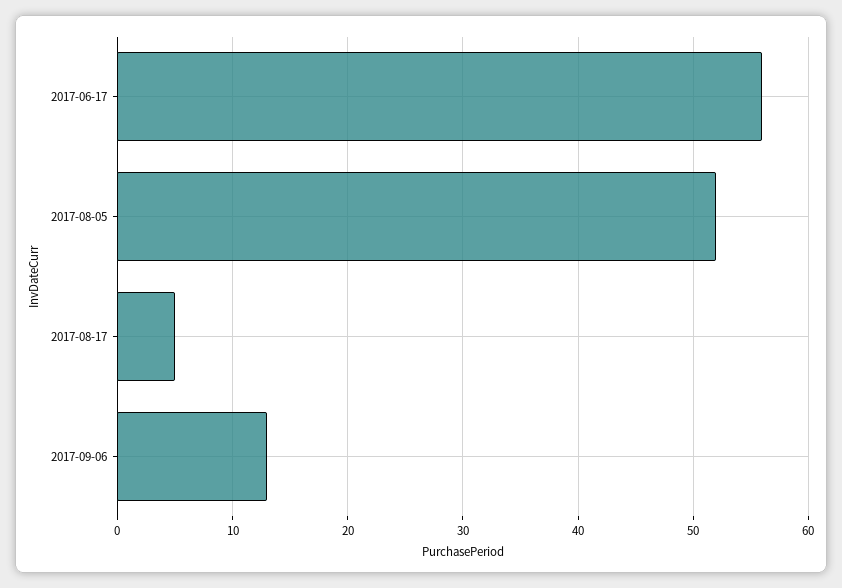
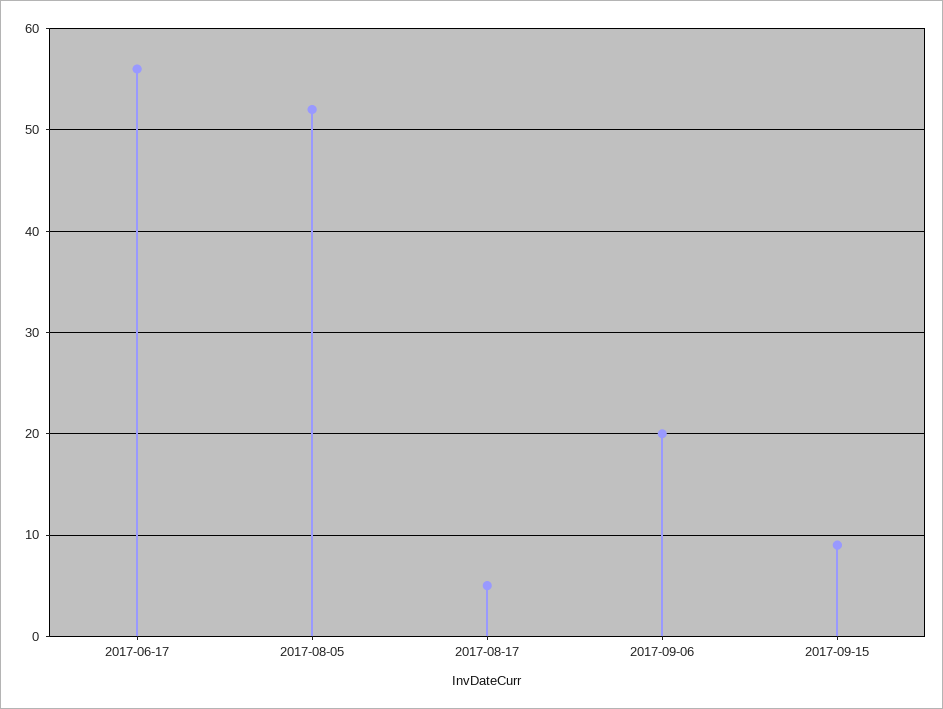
2017-09-06: 13 -> 20
2017-09-15: none -> 9

